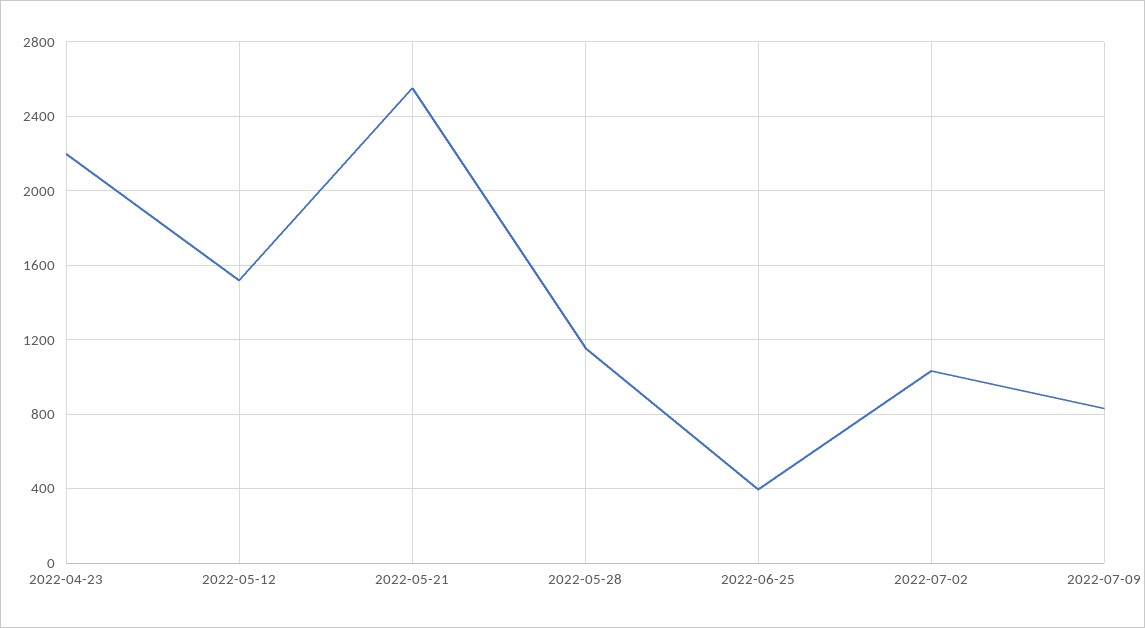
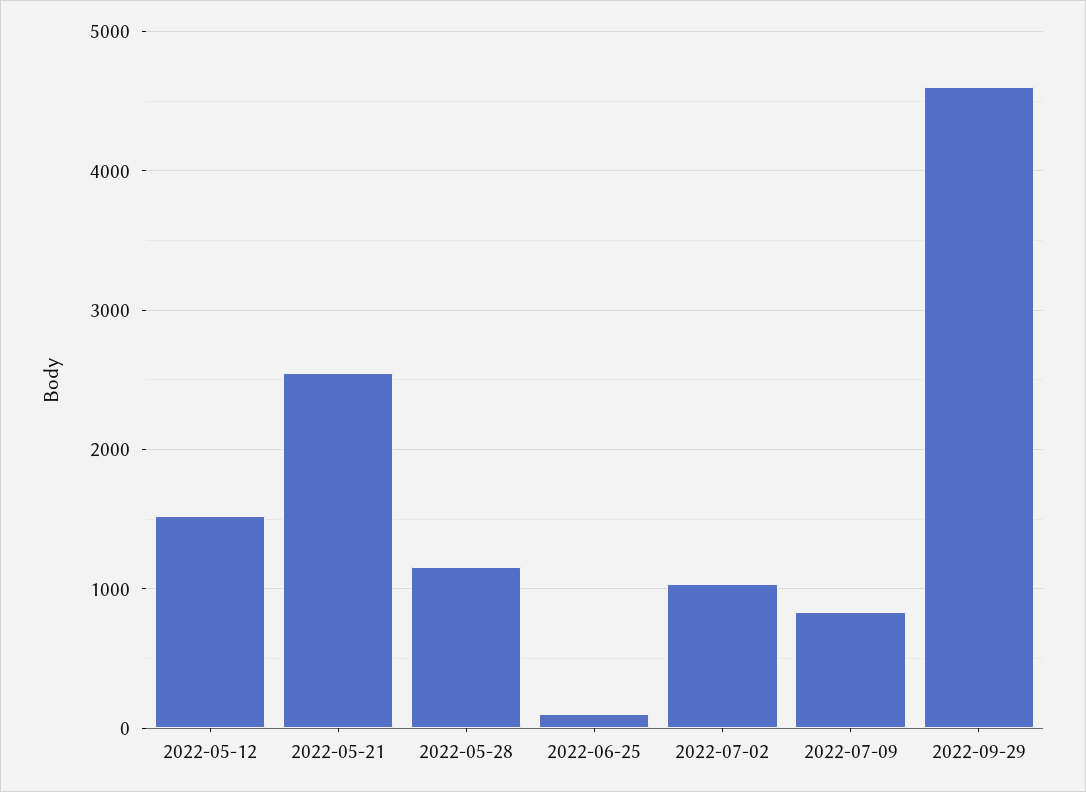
2022-04-23: 2200 -> none
2022-06-25: 400 -> 100
2022-09-29: none -> 4600

